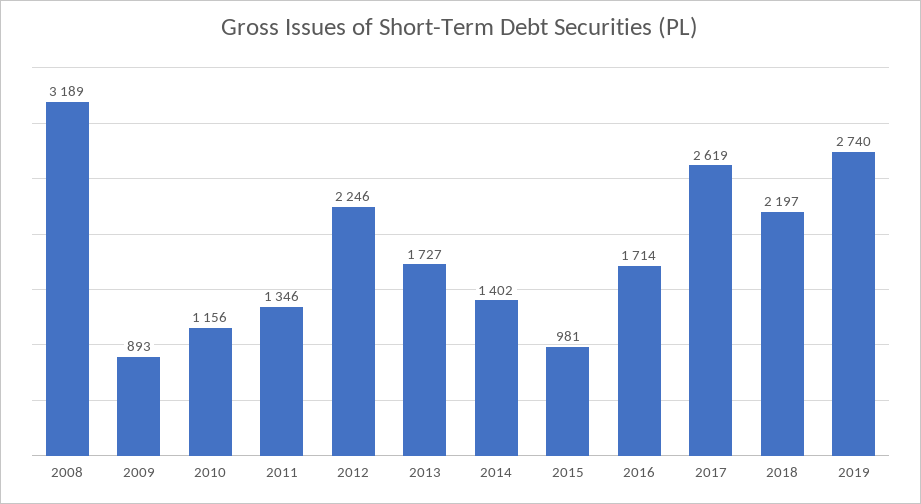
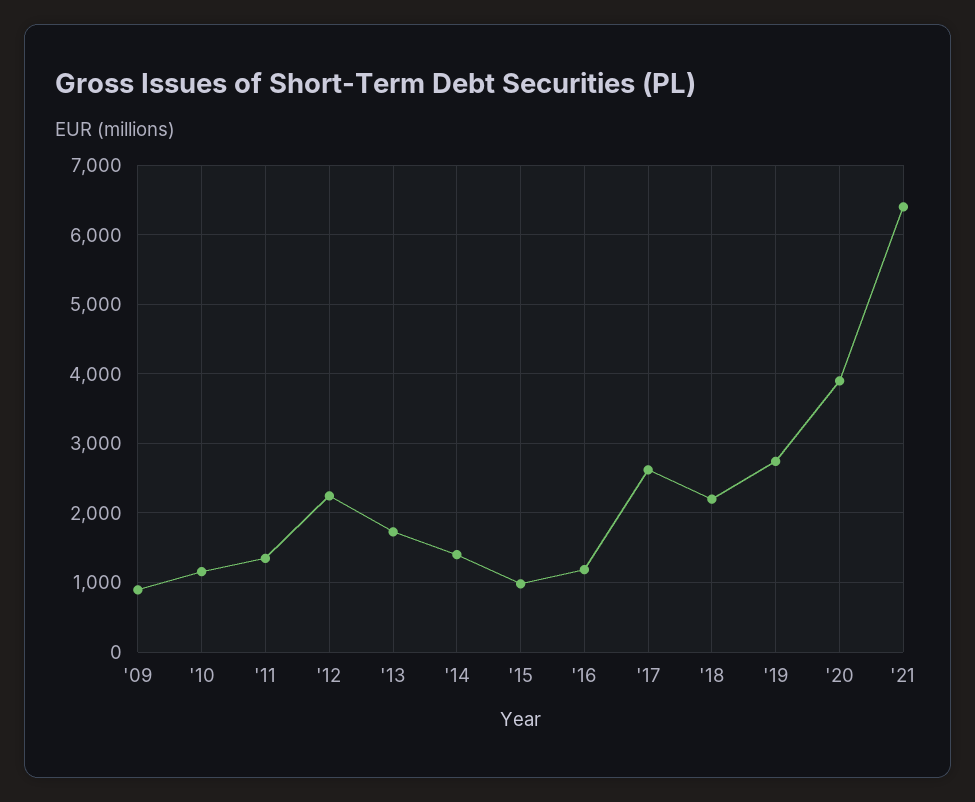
2008: 3189 -> none
2016: 1714 -> 1200
'20: none -> 3900
'21: none -> 6400

